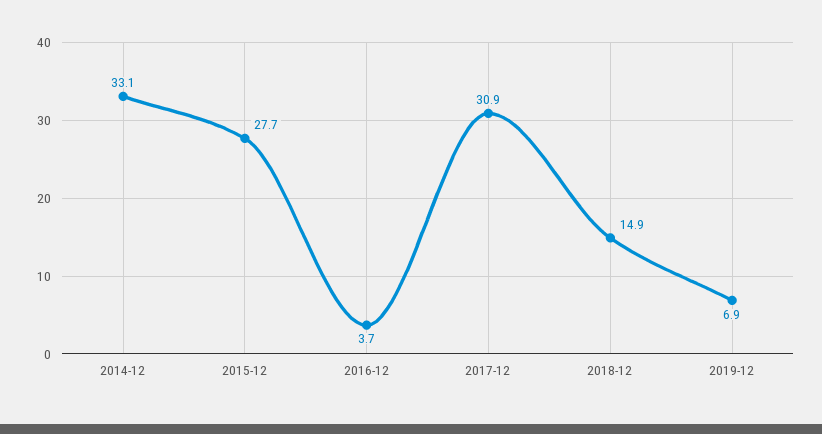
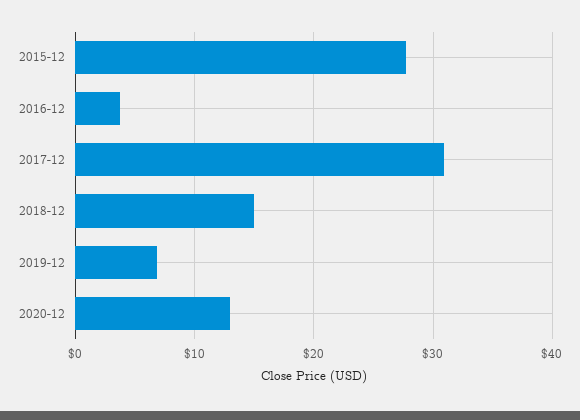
2014-12: 33.1 -> none
2020-12: none -> 13

